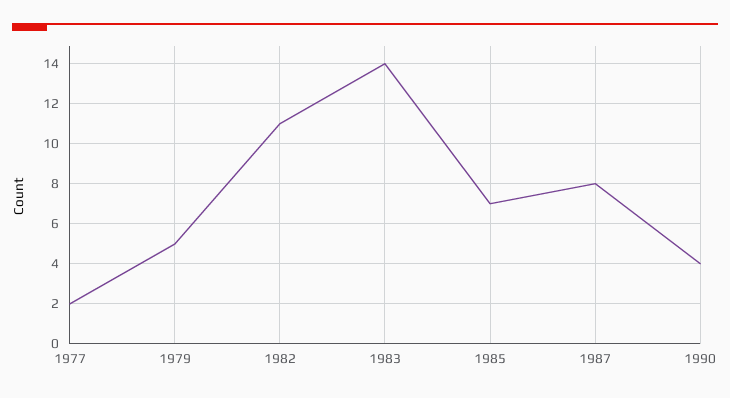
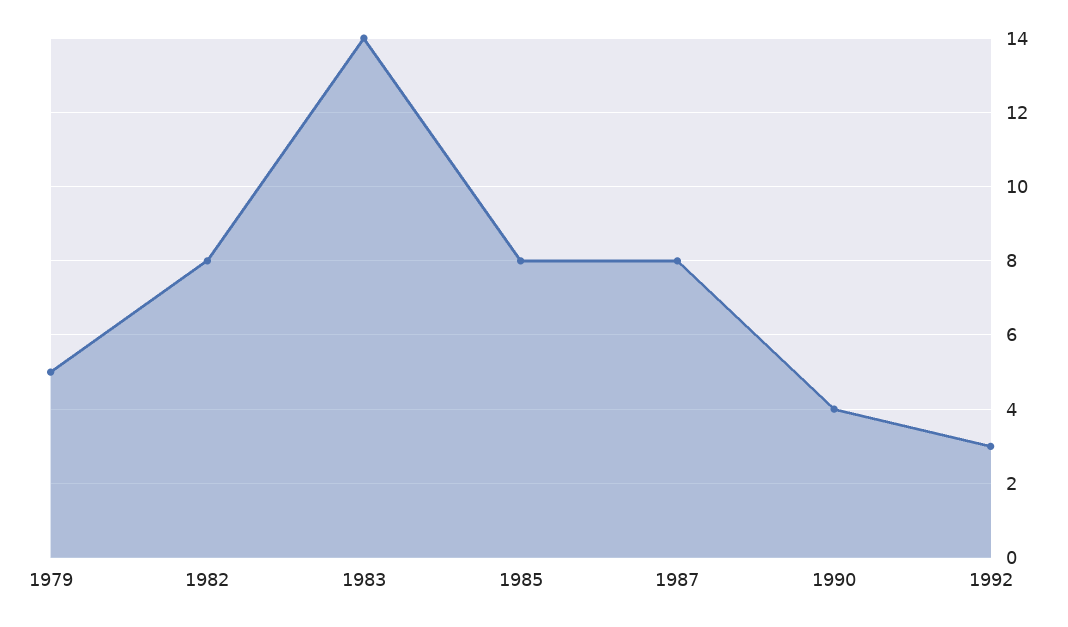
1977: 2 -> none
1982: 11 -> 8
1985: 7 -> 8
1992: none -> 3

